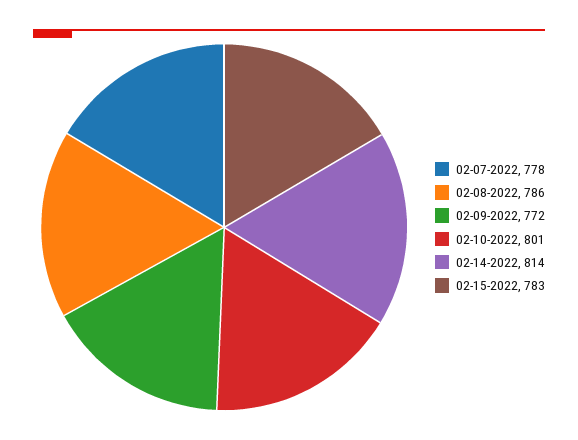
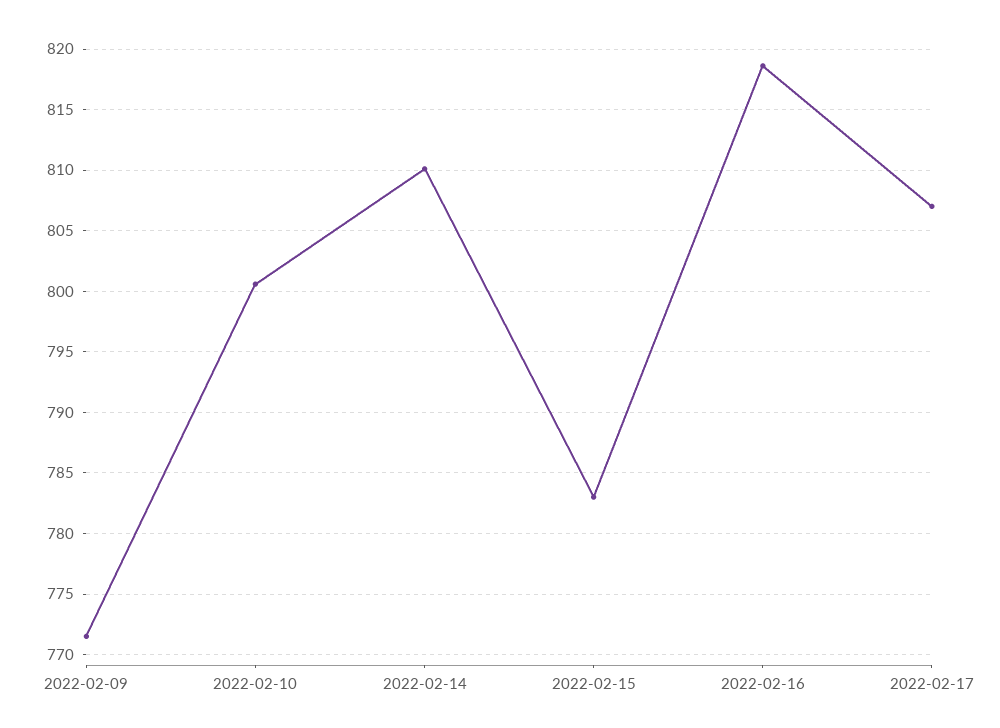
02-07-2022: 778 -> none
02-08-2022: 786 -> none
02-14-2022: 814 -> 810
2022-02-16: none -> 818.5
2022-02-17: none -> 807

